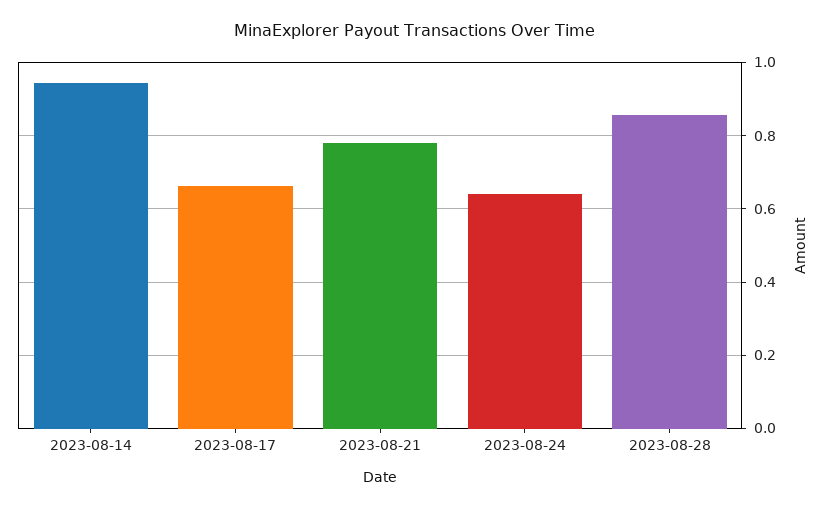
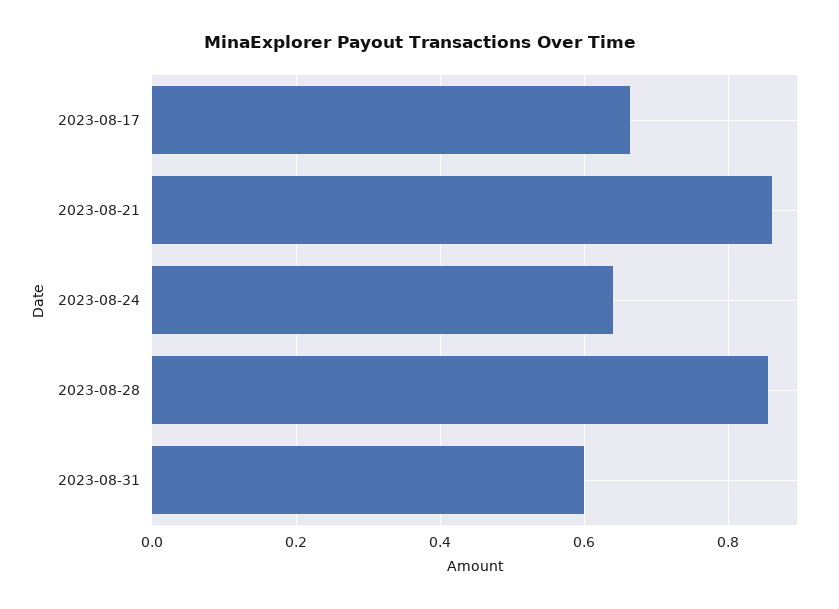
2023-08-14: 0.94 -> none
2023-08-21: 0.78 -> 0.86
2023-08-31: none -> 0.6

